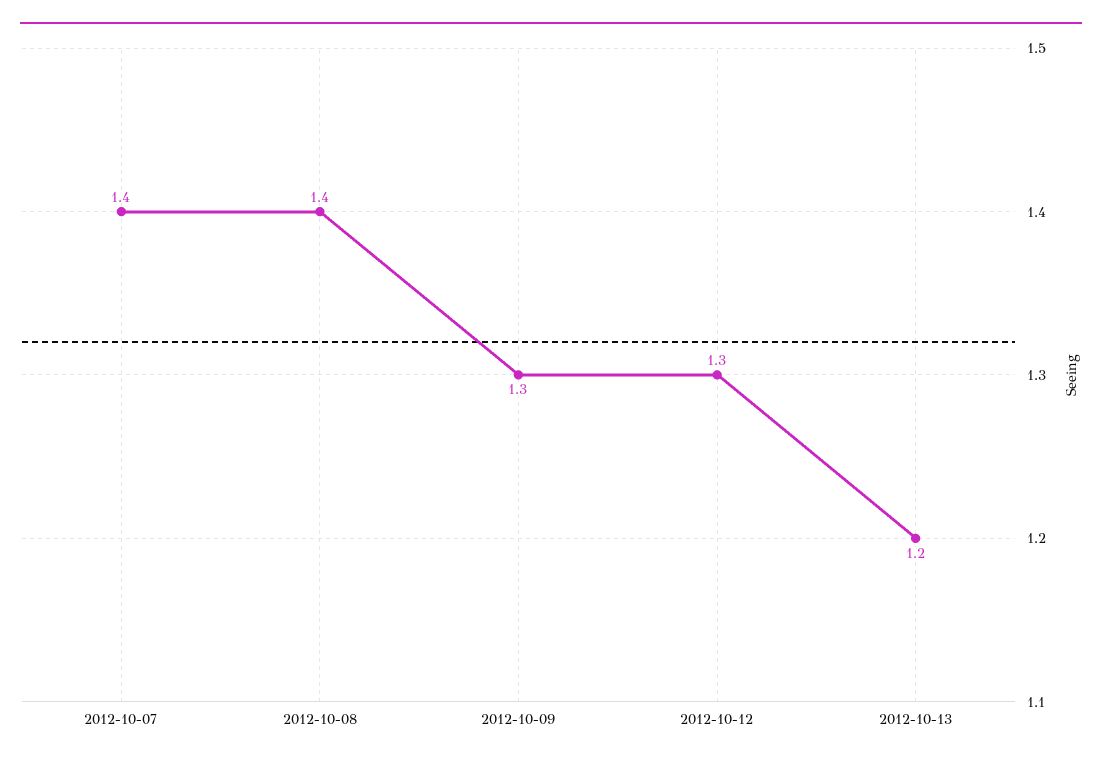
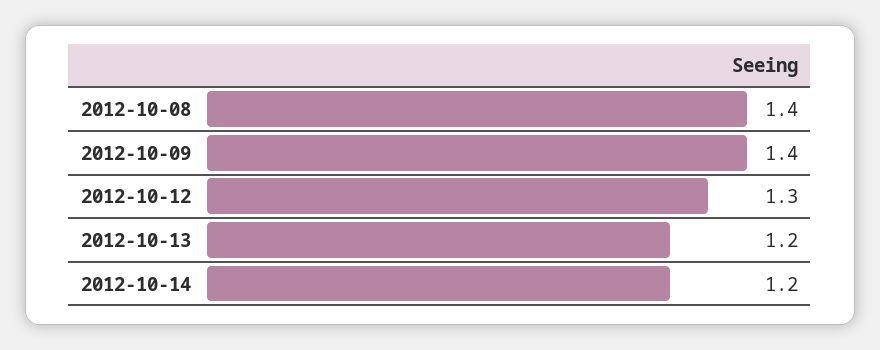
2012-10-07: 1.4 -> none
2012-10-09: 1.3 -> 1.4
2012-10-14: none -> 1.2

